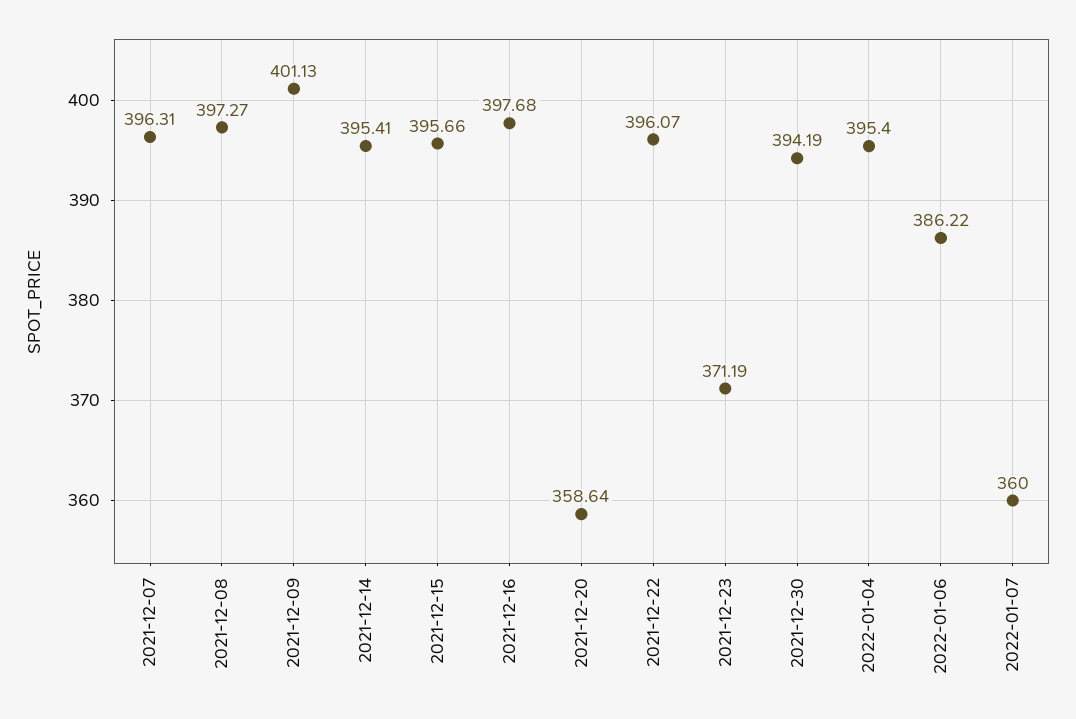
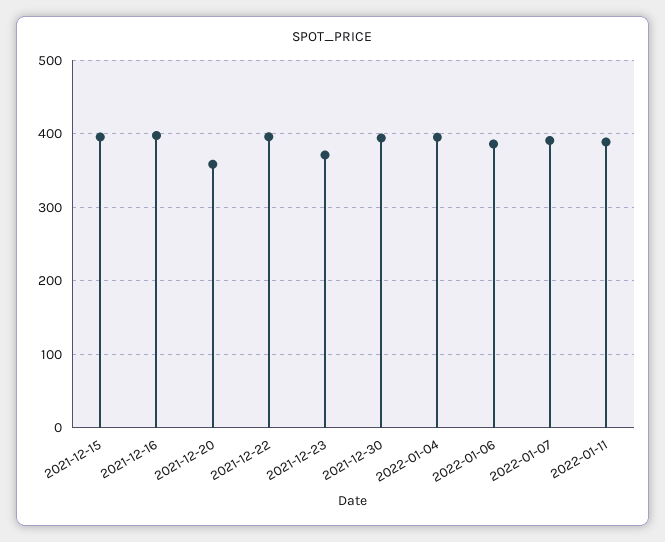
2021-12-07: 396.31 -> none
2021-12-08: 397.27 -> none
2021-12-09: 401.13 -> none
2021-12-14: 395.41 -> none
2022-01-07: 360 -> 390
2022-01-11: none -> 390

